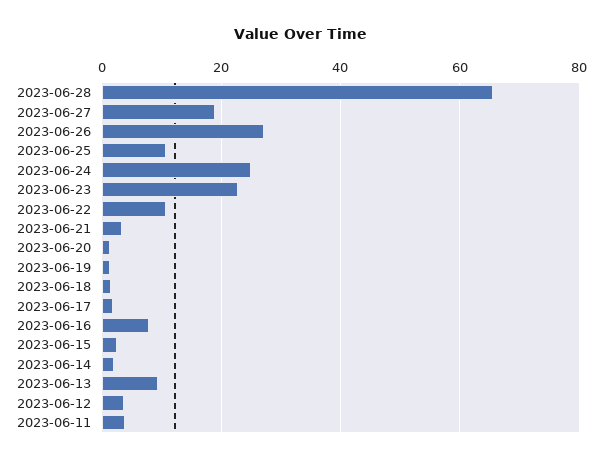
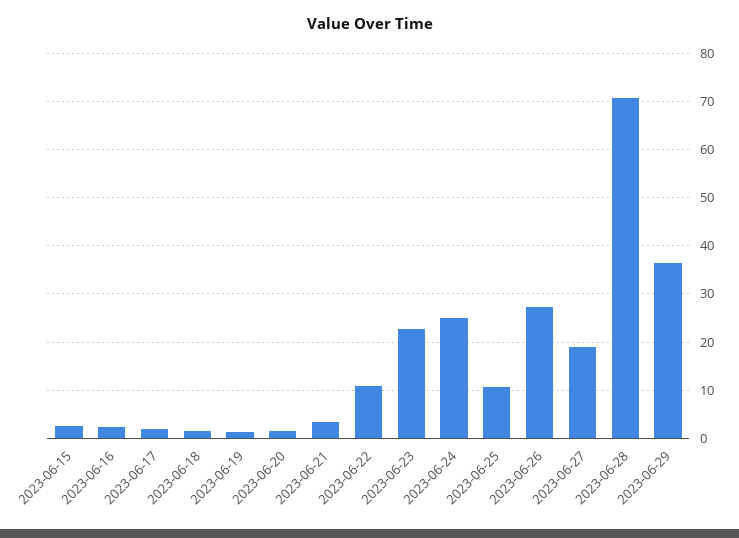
2023-06-28: 66 -> 70
2023-06-16: 8 -> 2
2023-06-14: 2 -> none
2023-06-13: 10 -> none
2023-06-12: 4 -> none
2023-06-11: 4 -> none
2023-06-29: none -> 36

